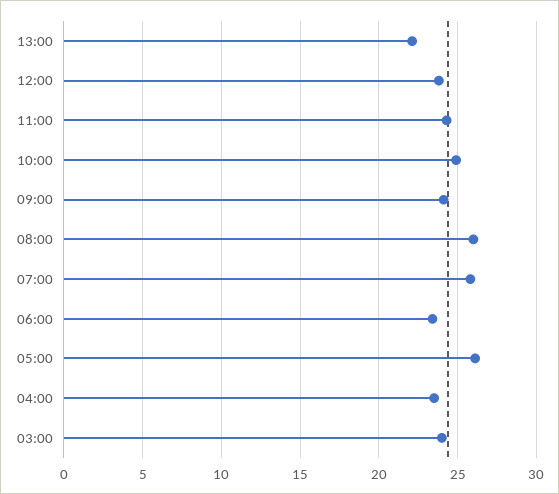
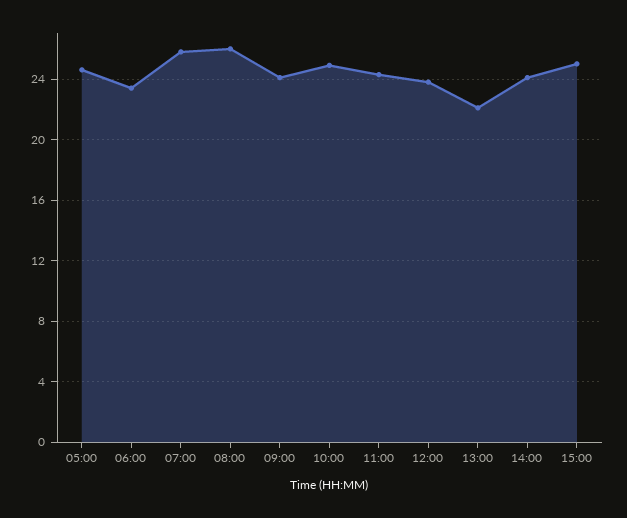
05:00: 26 -> 24.5
04:00: 23.5 -> none
03:00: 24 -> none
14:00: none -> 24
15:00: none -> 25

